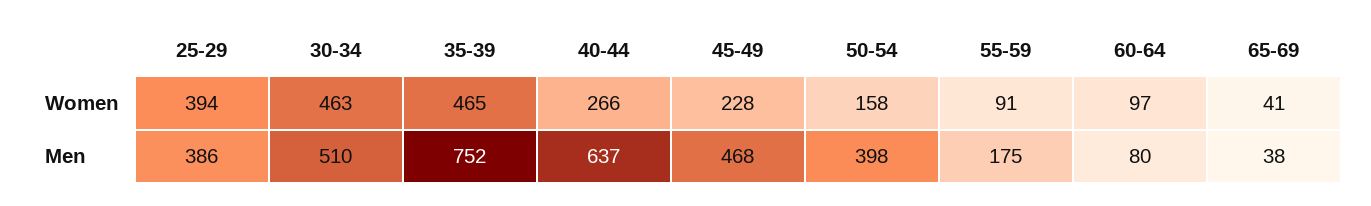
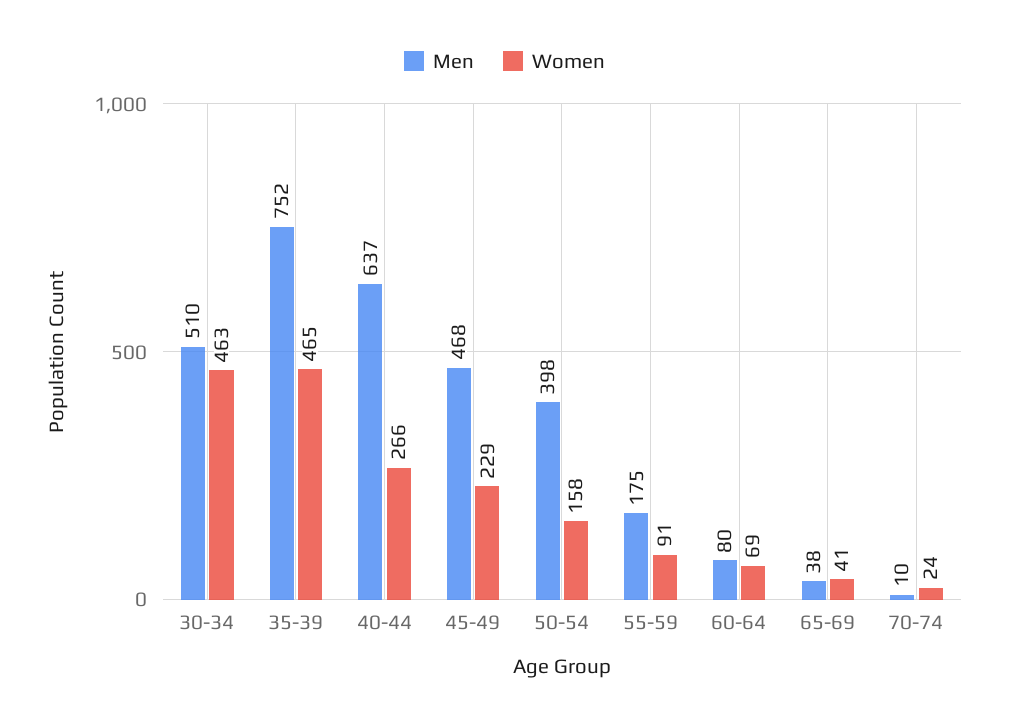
Women, 25-29: 394 -> none
Women, 45-49: 228 -> 229
Women, 60-64: 97 -> 69
Men, 25-29: 386 -> none
Men, 70-74: none -> 10
Women, 70-74: none -> 24

